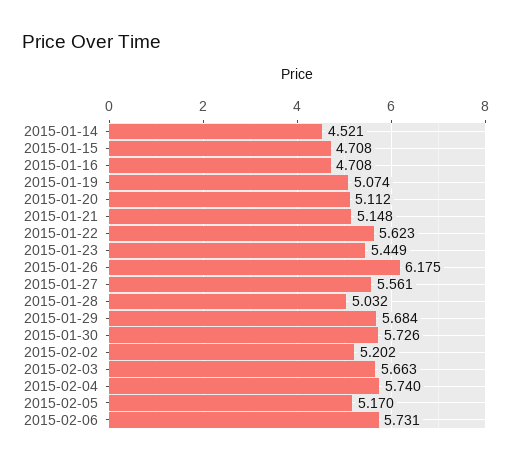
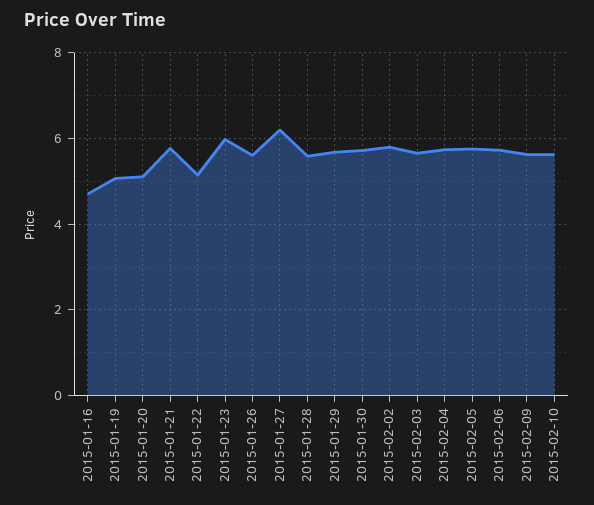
2015-01-14: 4.521 -> none
2015-01-15: 4.708 -> none
2015-01-21: 5.148 -> 5.8
2015-01-22: 5.623 -> 5.2
2015-01-23: 5.449 -> 6
2015-01-26: 6.175 -> 5.6
2015-01-27: 5.561 -> 6.2
2015-01-28: 5.032 -> 5.6
2015-02-02: 5.202 -> 5.8
2015-02-05: 5.17 -> 5.8
2015-02-09: none -> 5.6
2015-02-10: none -> 5.6

